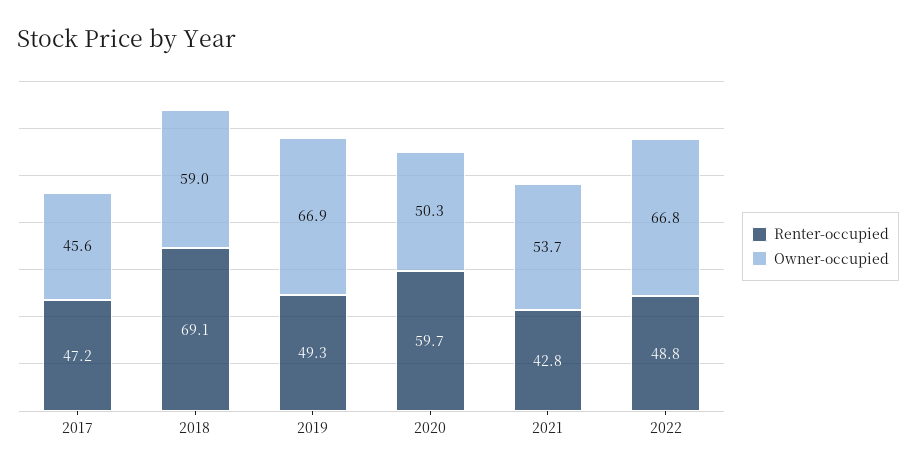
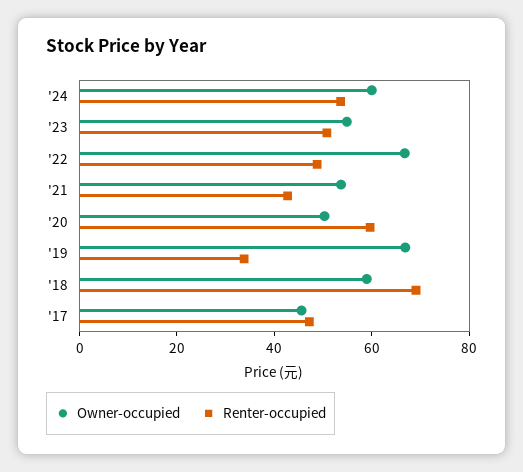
Renter-occupied, 2019: 49.3 -> 35
Owner-occupied, '24: none -> 60
Renter-occupied, '24: none -> 55
Owner-occupied, '23: none -> 55
Renter-occupied, '23: none -> 50

